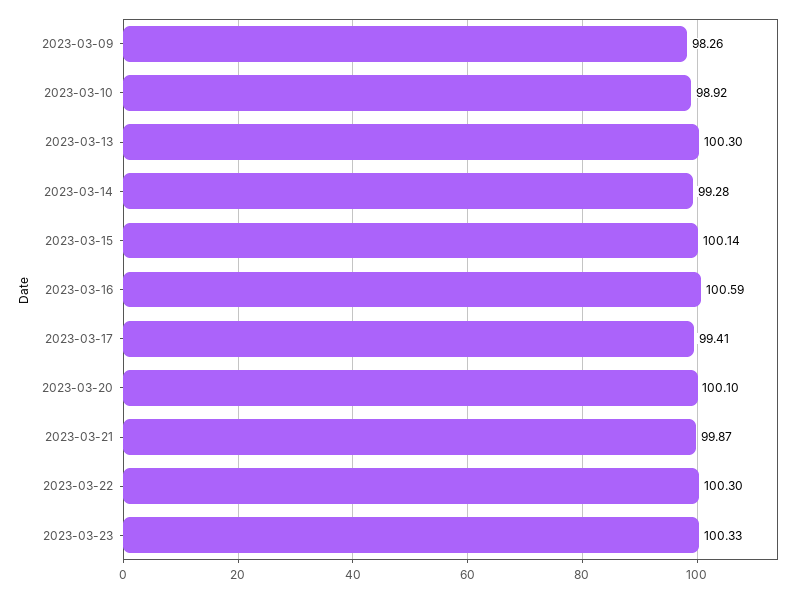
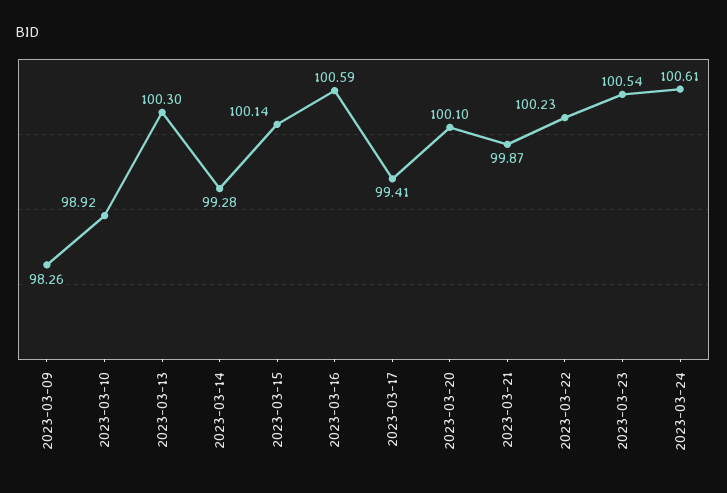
2023-03-22: 100.3 -> 100.23
2023-03-23: 100.33 -> 100.54
2023-03-24: none -> 100.61

